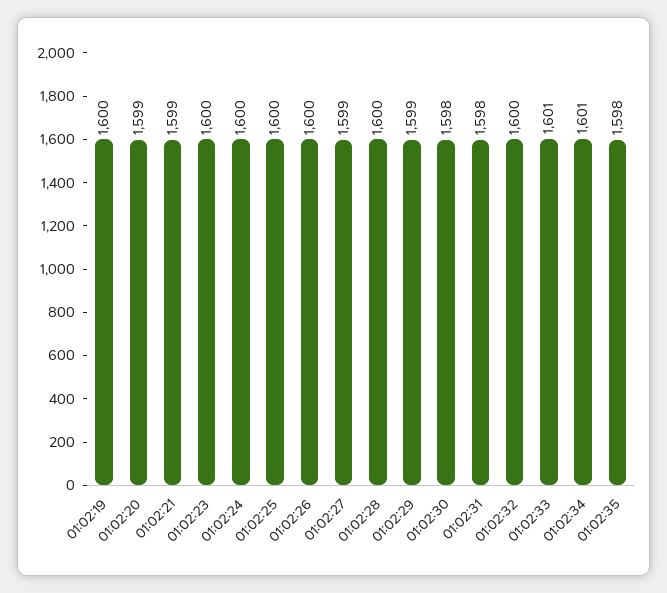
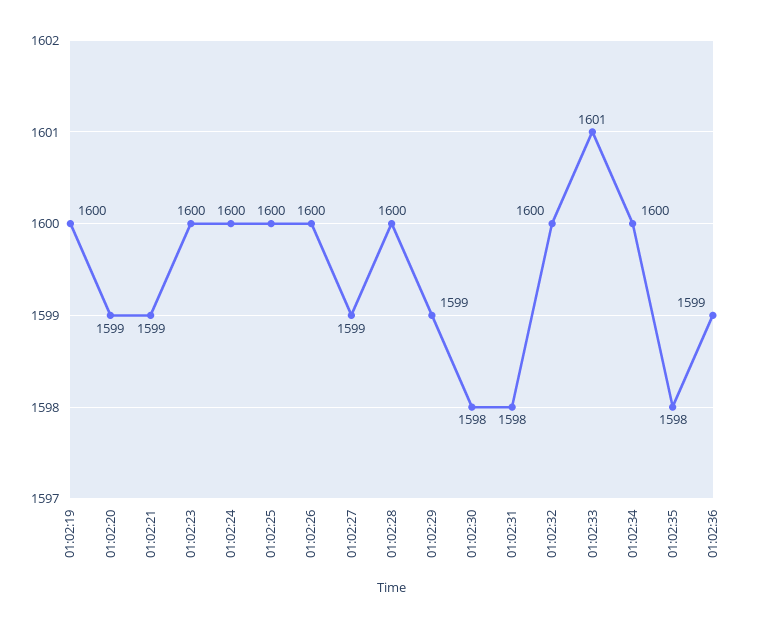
01:02:34: 1601 -> 1600
01:02:36: none -> 1599

